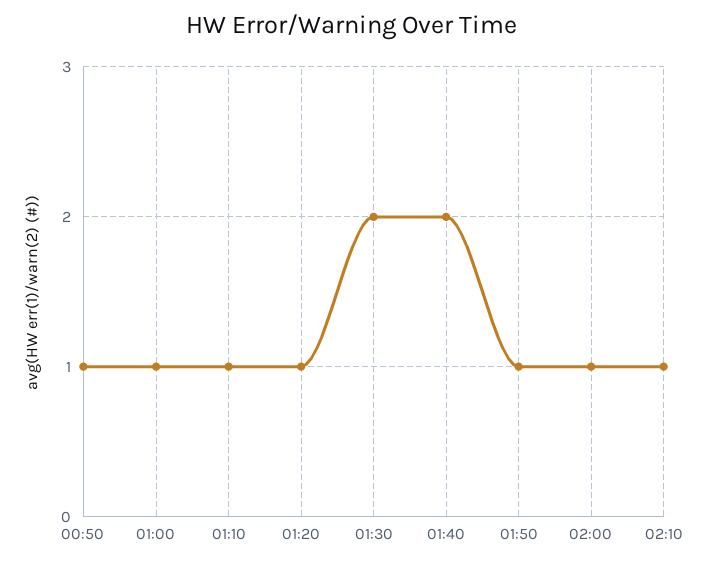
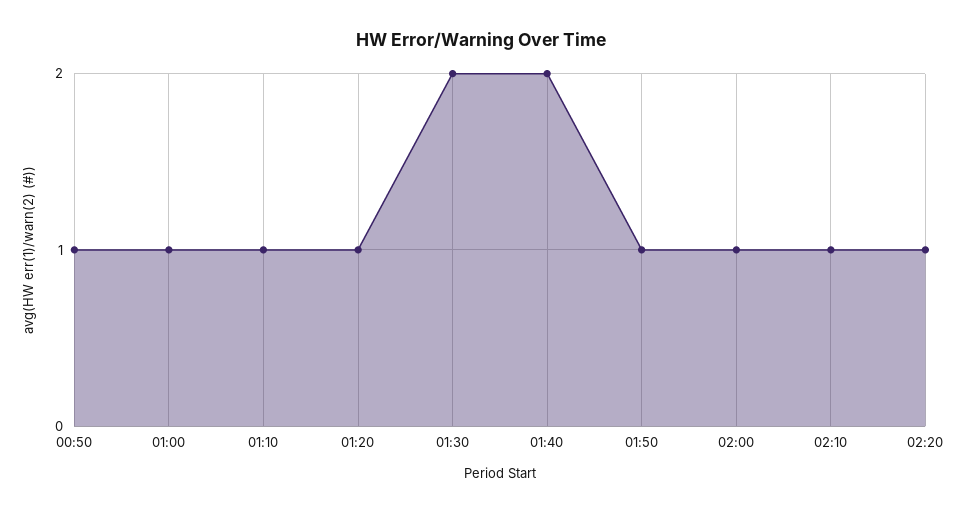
02:20: none -> 1

